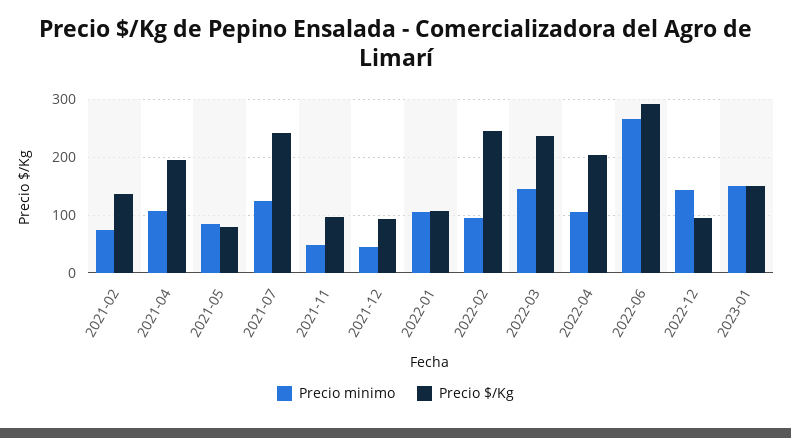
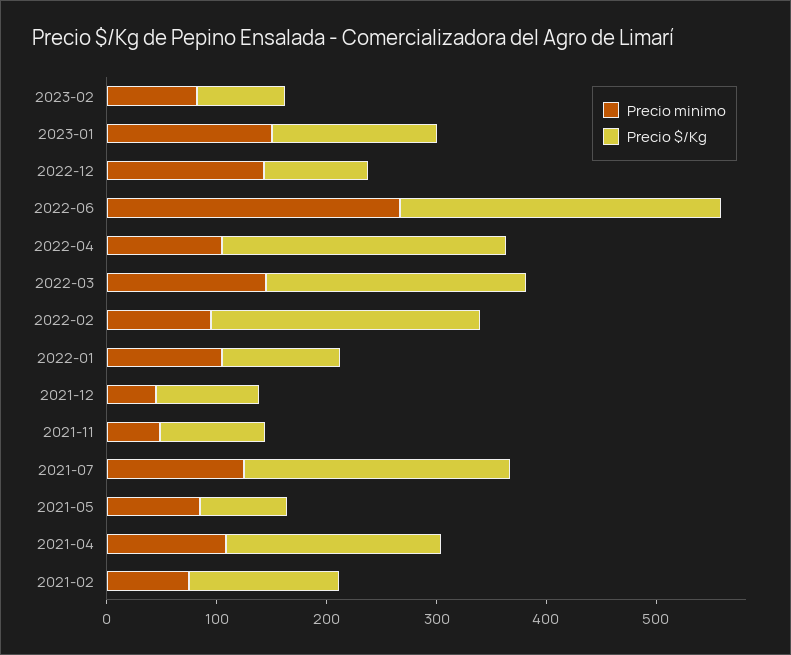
Precio $/Kg, 2022-04: 200 -> 260
Precio minimo, 2023-02: none -> 80
Precio $/Kg, 2023-02: none -> 80

